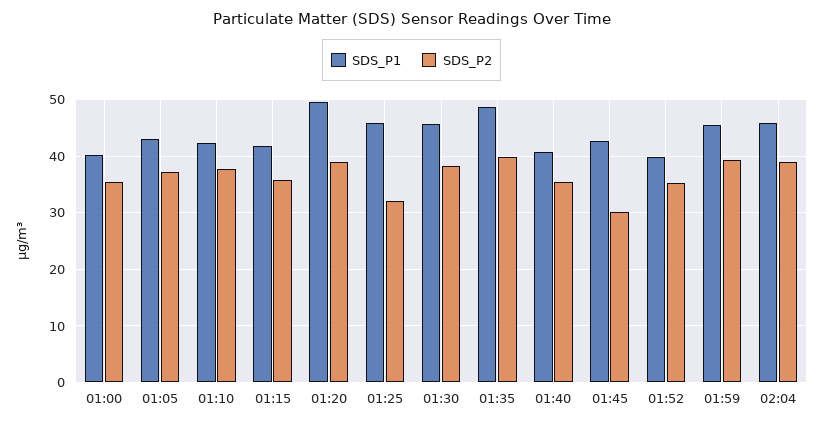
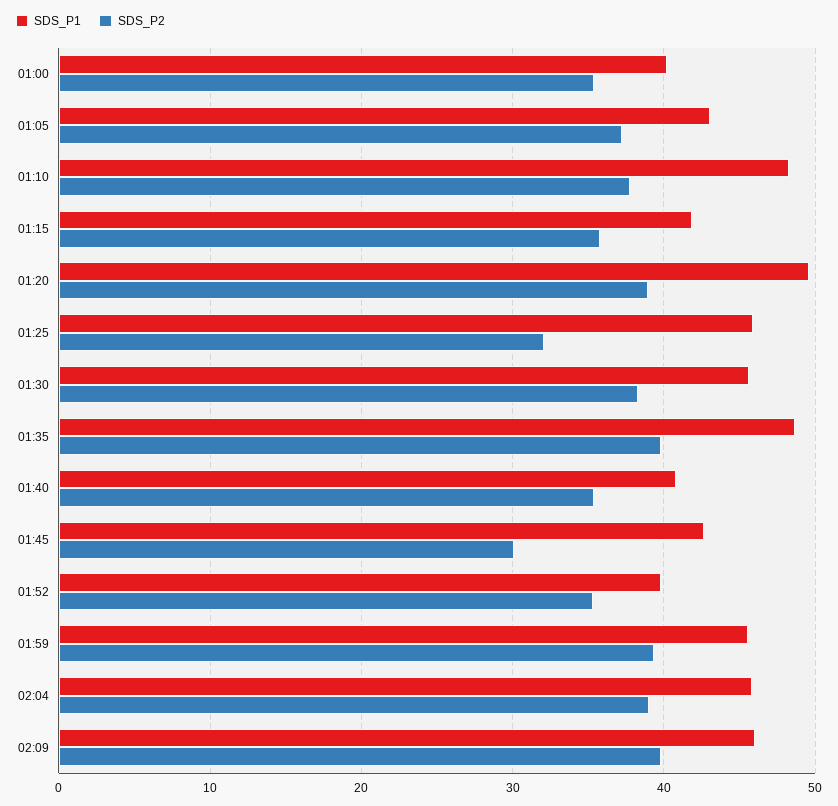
SDS_P1, 01:10: 42 -> 48
SDS_P1, 02:09: none -> 46
SDS_P2, 02:09: none -> 40

